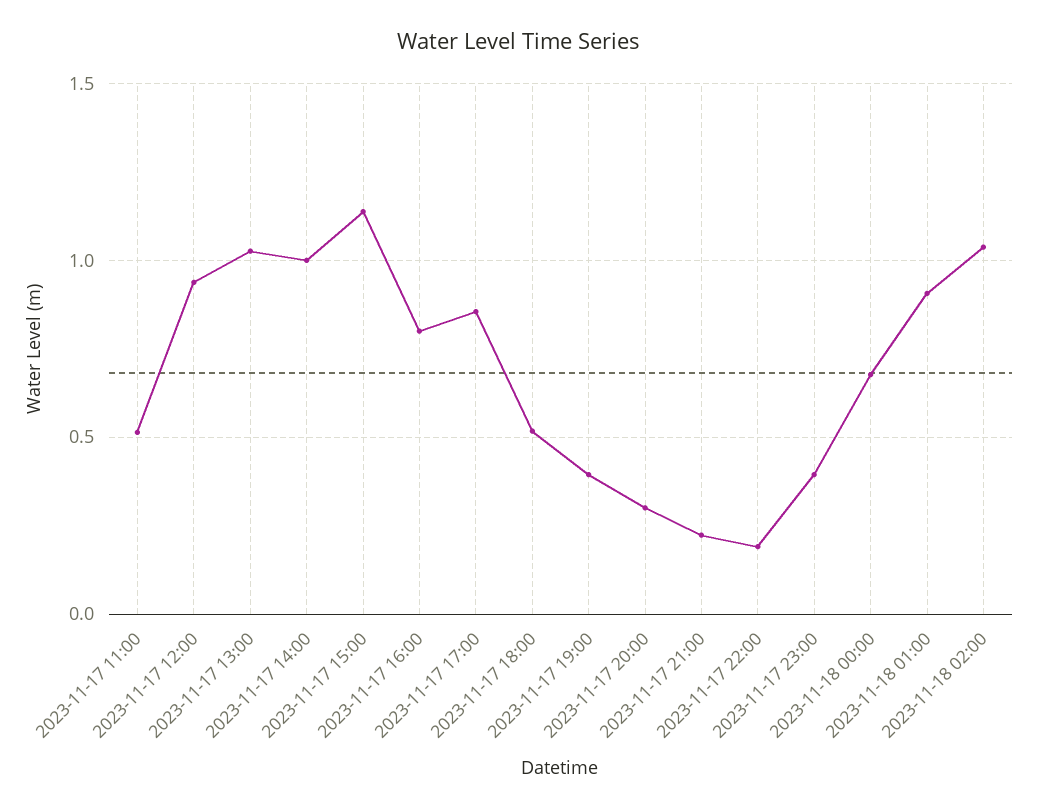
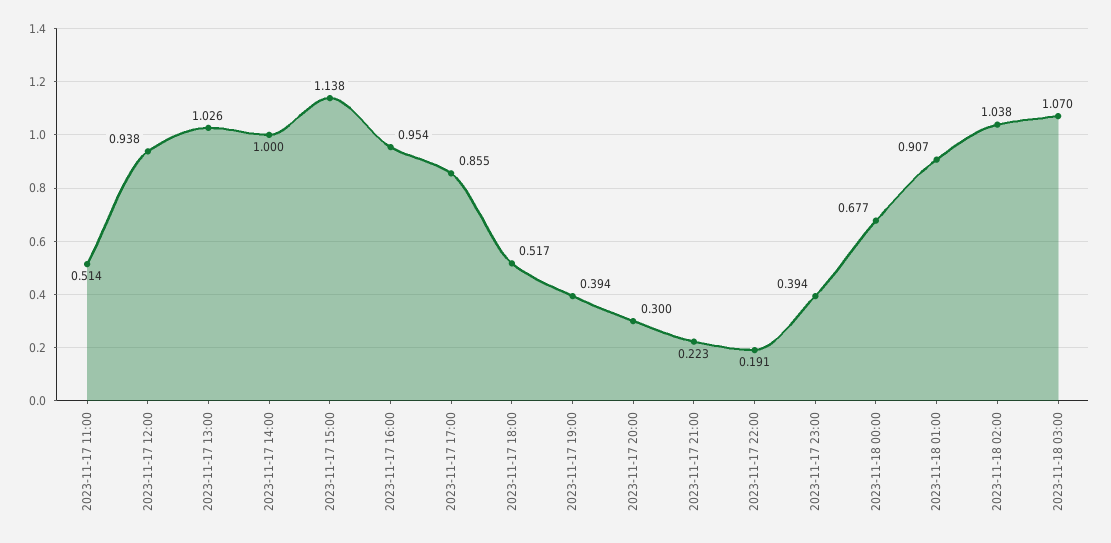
2023-11-17 16:00: 0.8 -> 0.954
2023-11-18 03:00: none -> 1.07

